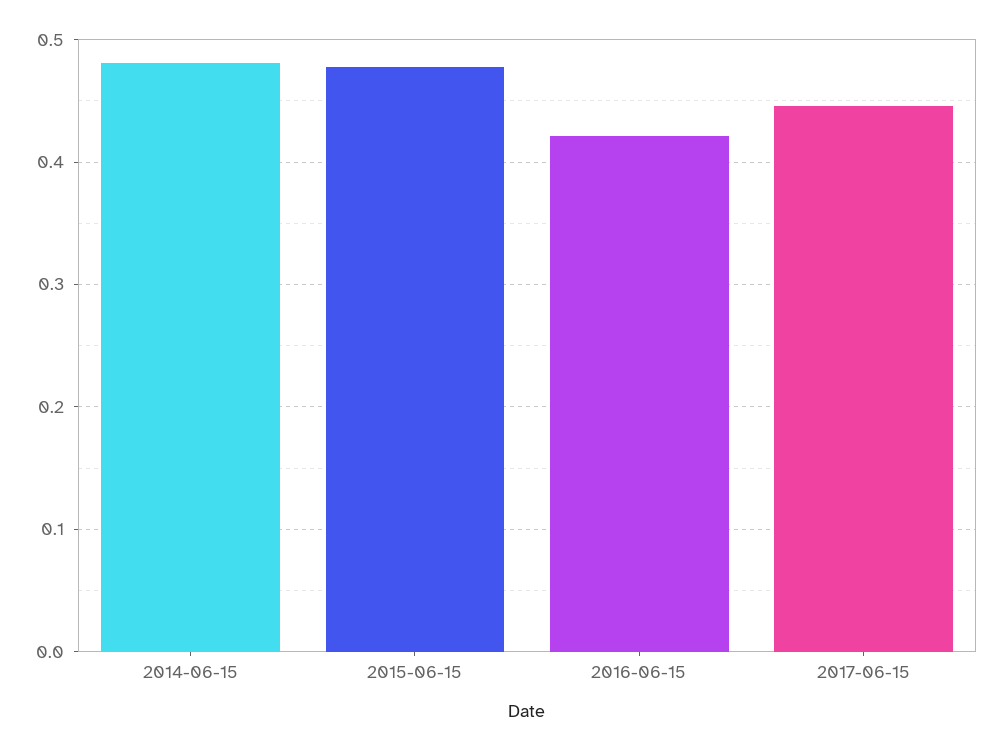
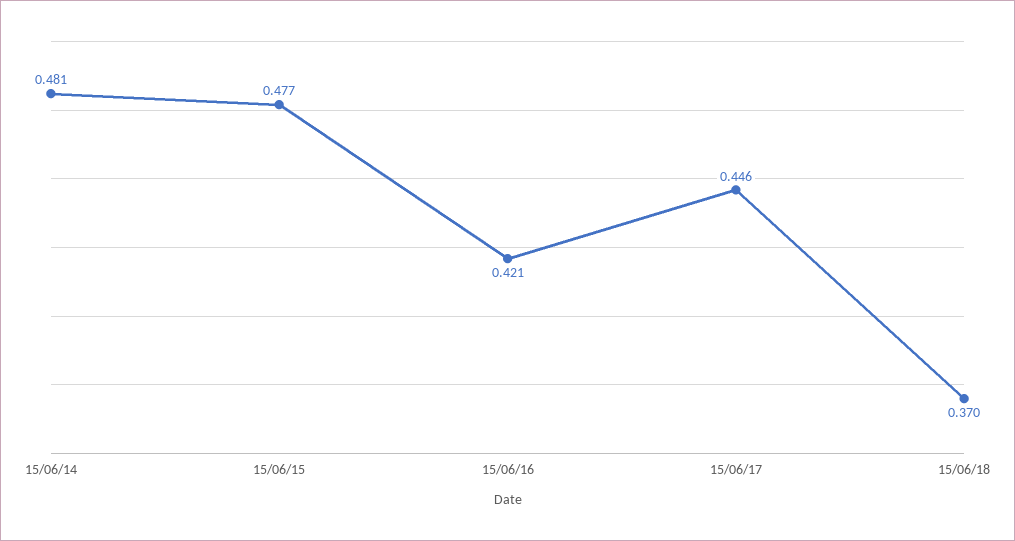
15/06/18: none -> 0.37

